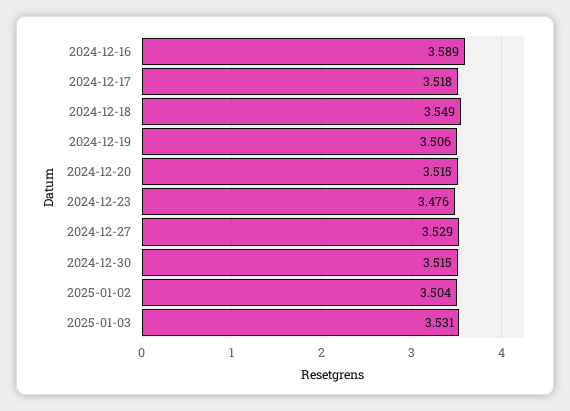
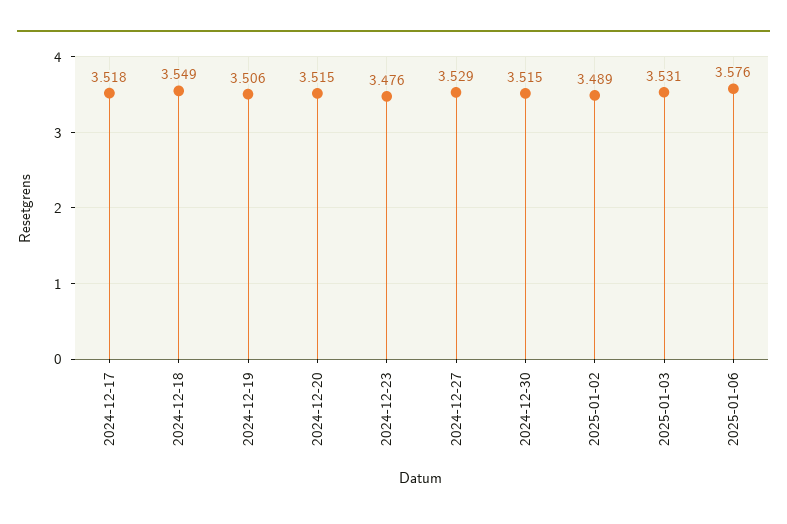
2024-12-16: 3.589 -> none
2025-01-02: 3.504 -> 3.489
2025-01-06: none -> 3.576

